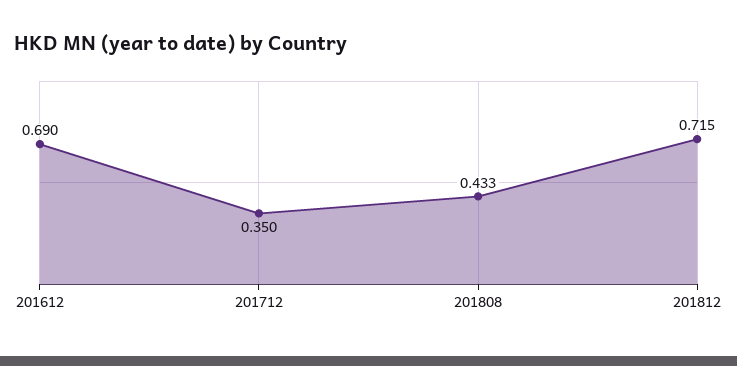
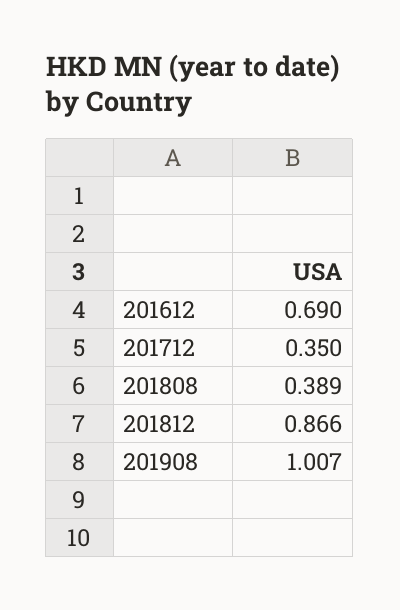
201808: 0.433 -> 0.389
201812: 0.715 -> 0.866
201908: none -> 1.007

